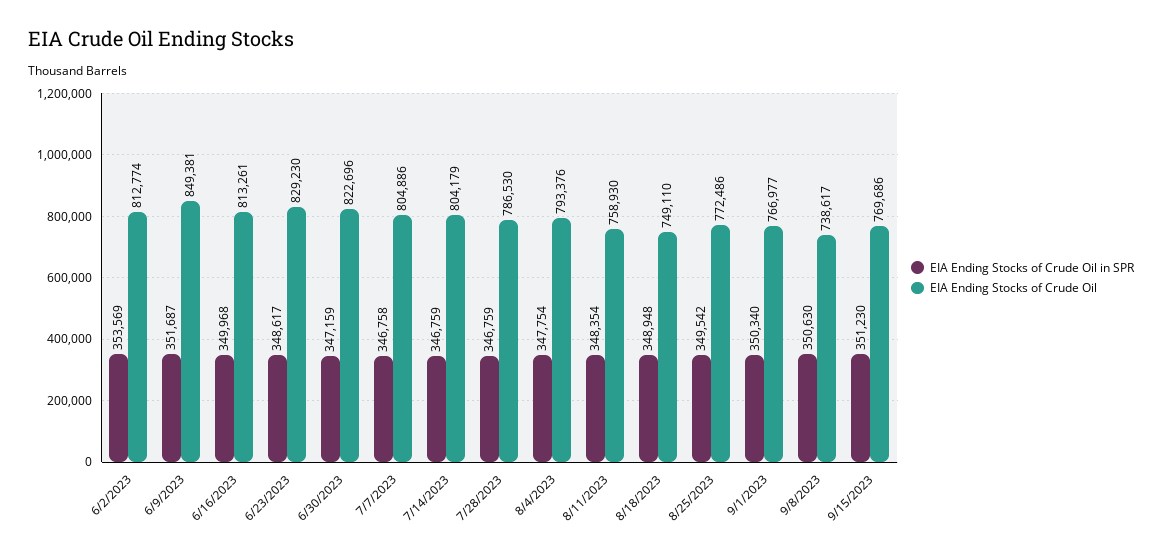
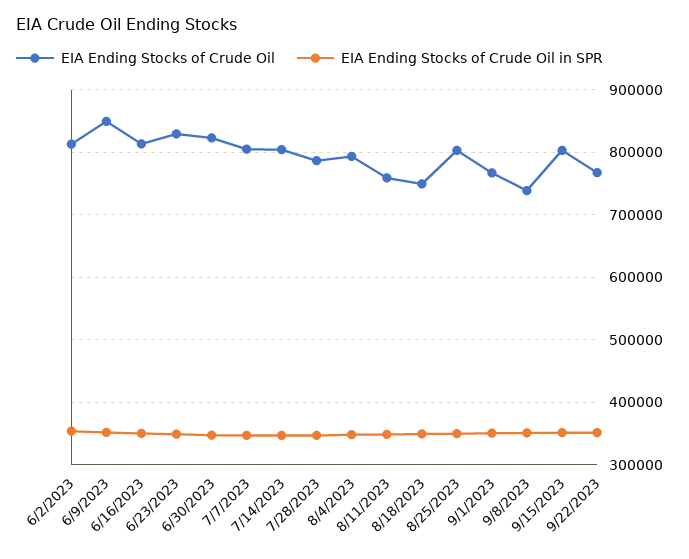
EIA Ending Stocks of Crude Oil, 8/25/2023: 772486 -> 800000
EIA Ending Stocks of Crude Oil, 9/15/2023: 769686 -> 800000
EIA Ending Stocks of Crude Oil, 9/22/2023: none -> 770000
EIA Ending Stocks of Crude Oil in SPR, 9/22/2023: none -> 350000

